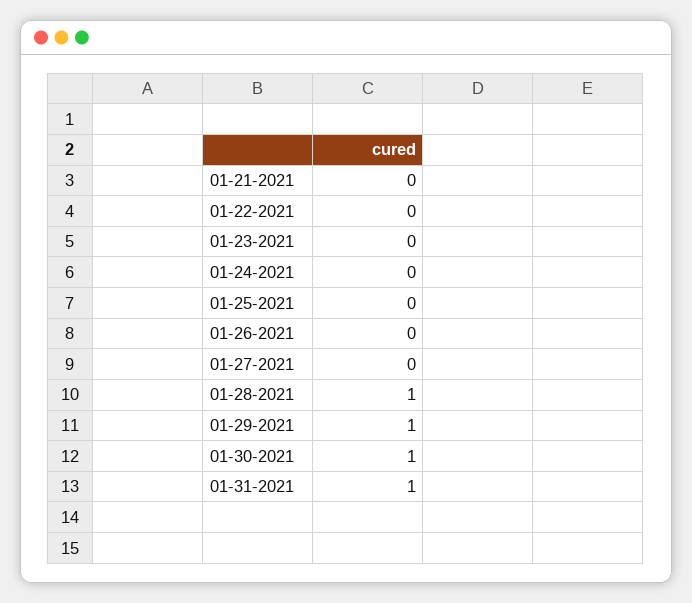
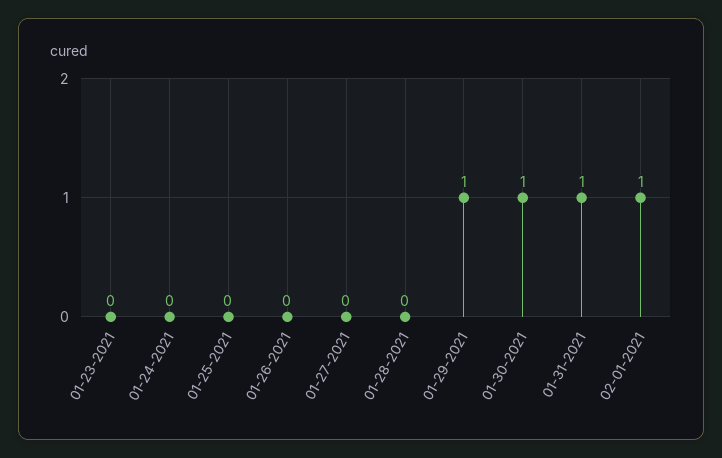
01-21-2021: 0 -> none
01-22-2021: 0 -> none
01-28-2021: 1 -> 0
02-01-2021: none -> 1

